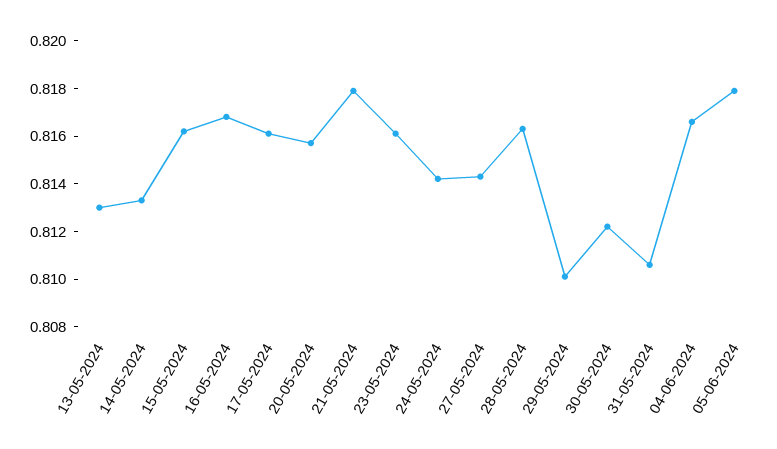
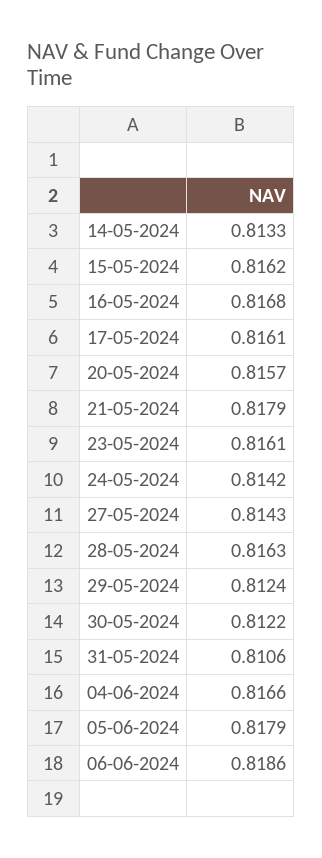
13-05-2024: 0.813 -> none
29-05-2024: 0.81 -> 0.8124
06-06-2024: none -> 0.8186

